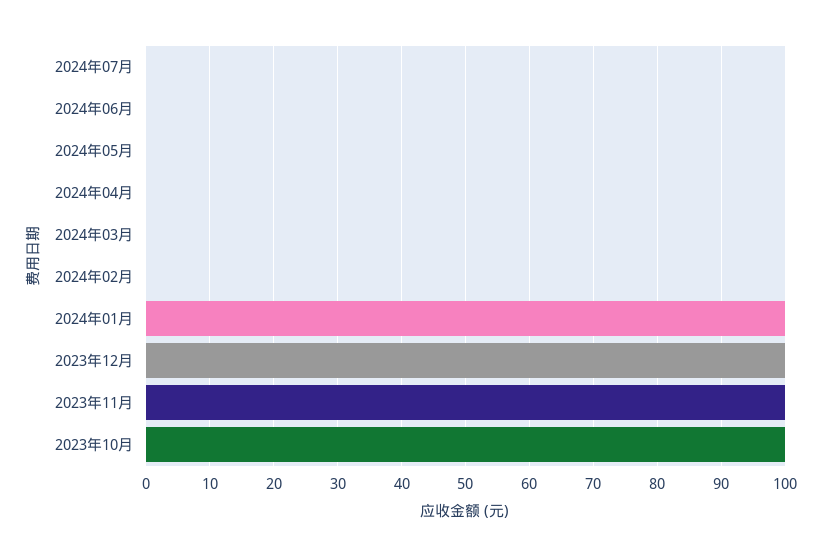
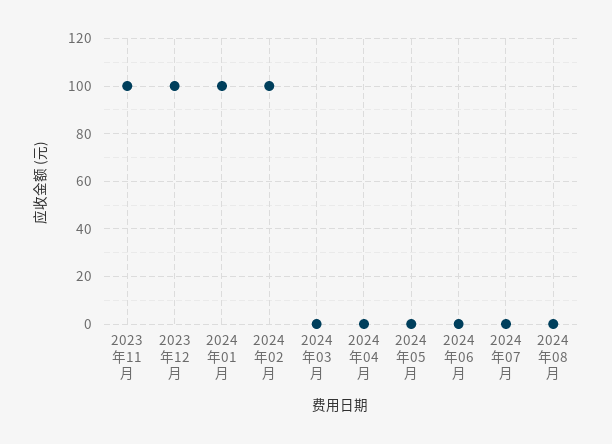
2024年02月: 0 -> 100
2023年10月: 100 -> none
2024年08月: none -> 0

